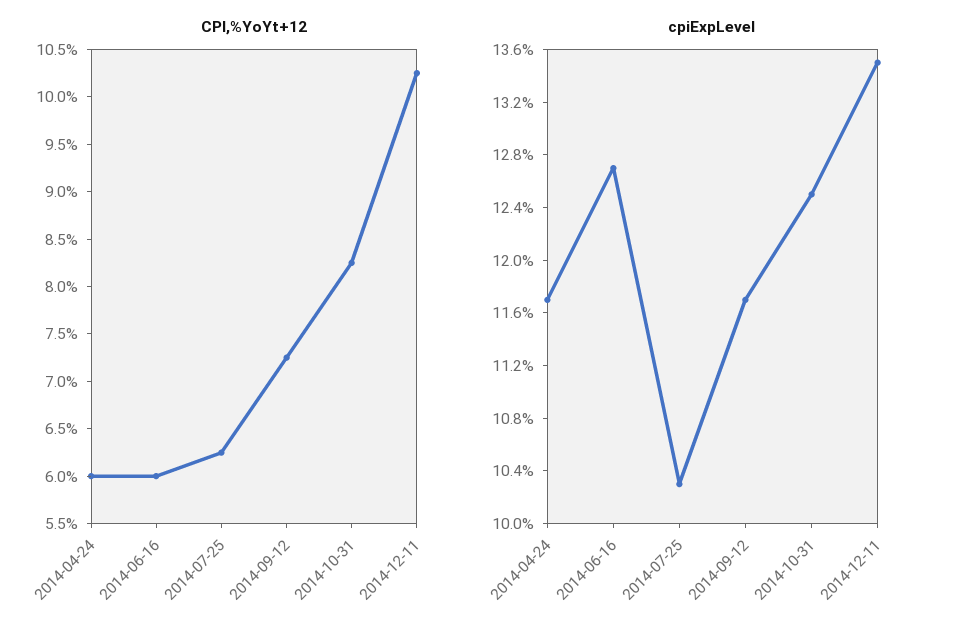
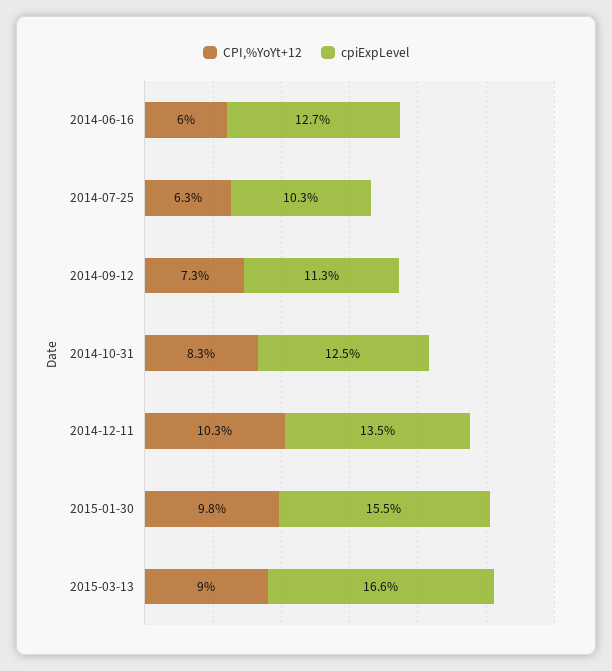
CPI,%YoYt+12, 2014-04-24: 6 -> none
cpiExpLevel, 2014-04-24: 11.7 -> none
cpiExpLevel, 2014-09-12: 11.7 -> 11.3
CPI,%YoYt+12, 2015-01-30: none -> 9.8
cpiExpLevel, 2015-01-30: none -> 15.5
CPI,%YoYt+12, 2015-03-13: none -> 9
cpiExpLevel, 2015-03-13: none -> 16.6

